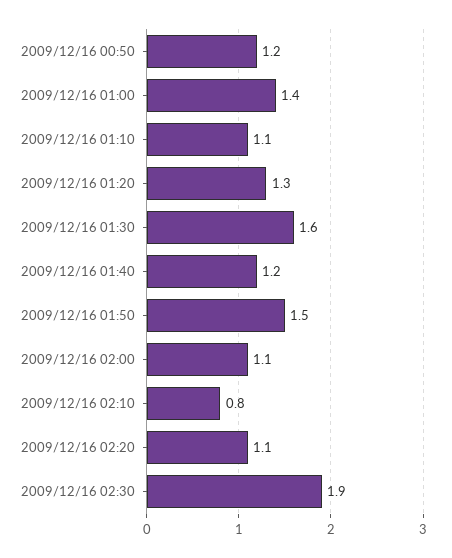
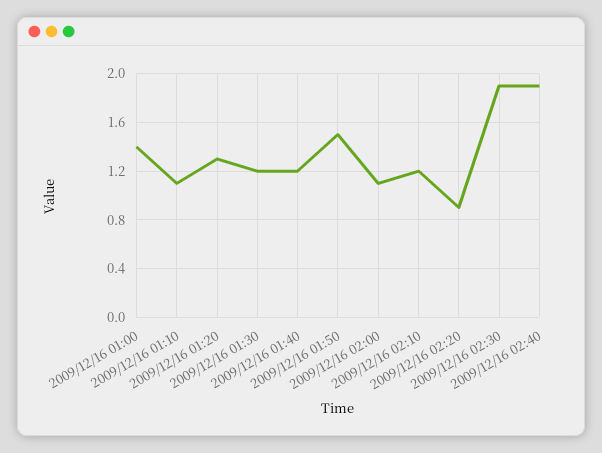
2009/12/16 00:50: 1.2 -> none
2009/12/16 01:30: 1.6 -> 1.2
2009/12/16 02:10: 0.8 -> 1.2
2009/12/16 02:20: 1.1 -> 0.9
2009/12/16 02:40: none -> 1.9

